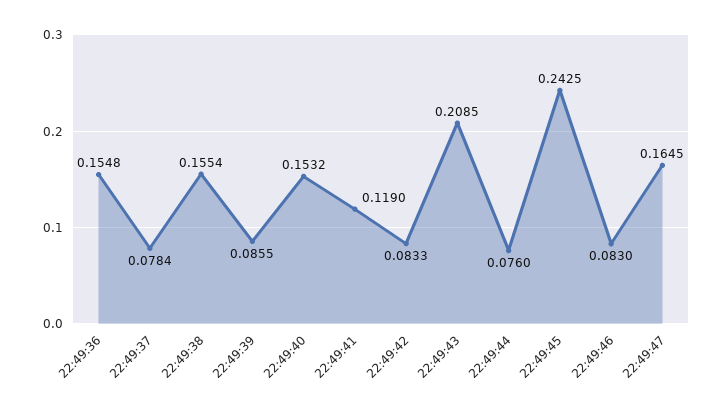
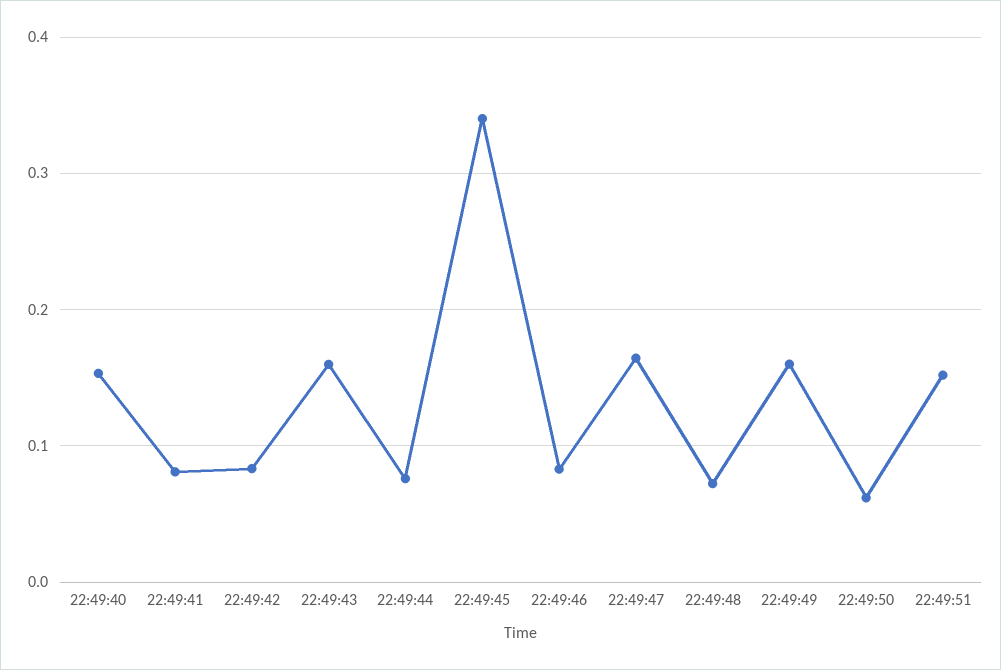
22:49:36: 0.1548 -> none
22:49:37: 0.0784 -> none
22:49:38: 0.1554 -> none
22:49:39: 0.0855 -> none
22:49:41: 0.119 -> 0.08
22:49:43: 0.2085 -> 0.16
22:49:45: 0.2425 -> 0.34
22:49:48: none -> 0.07
22:49:49: none -> 0.16
22:49:50: none -> 0.06
22:49:51: none -> 0.15

